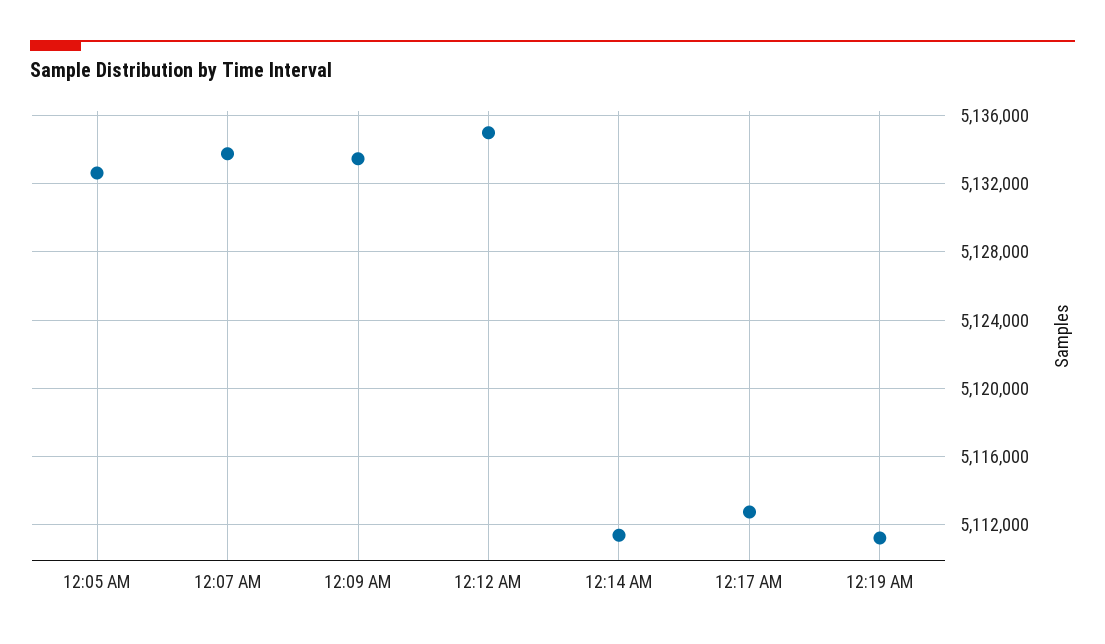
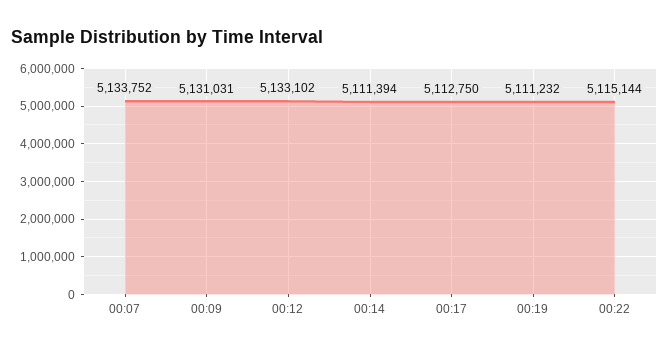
12:05 AM: 5132500 -> none
12:09 AM: 5133500 -> 5131031
12:12 AM: 5135000 -> 5133102
00:22: none -> 5115144

